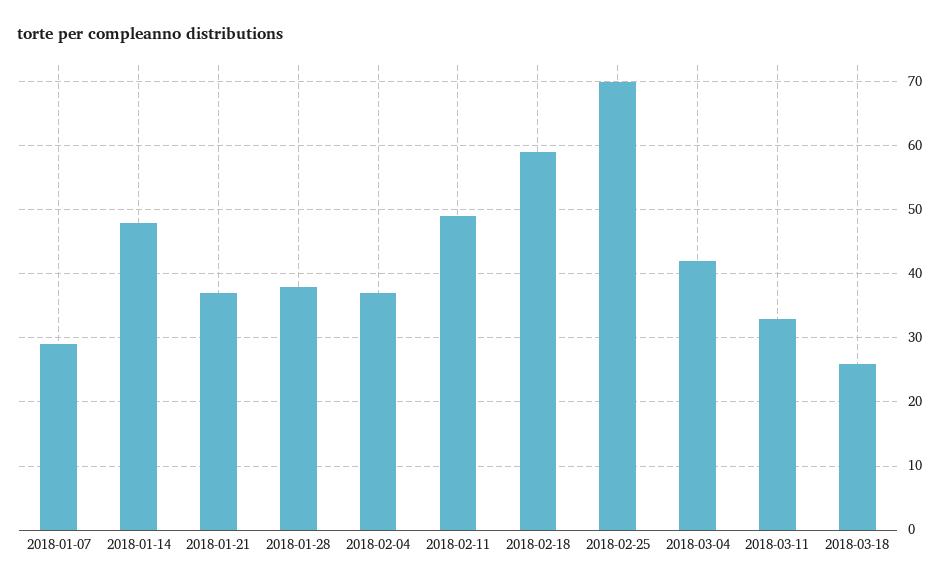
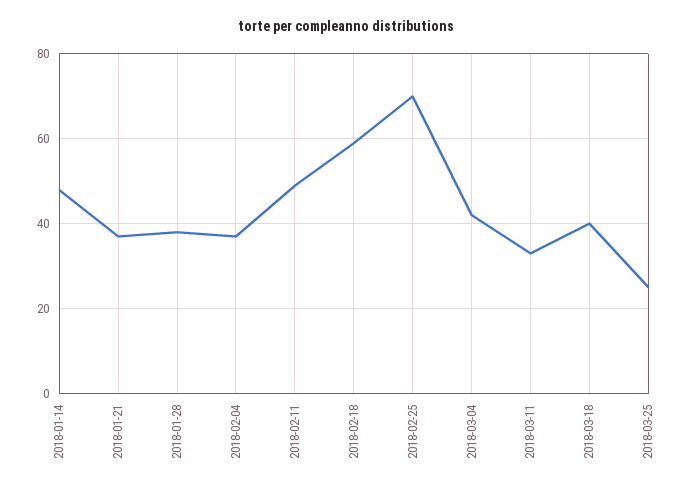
2018-01-07: 29 -> none
2018-03-18: 26 -> 40
2018-03-25: none -> 25

